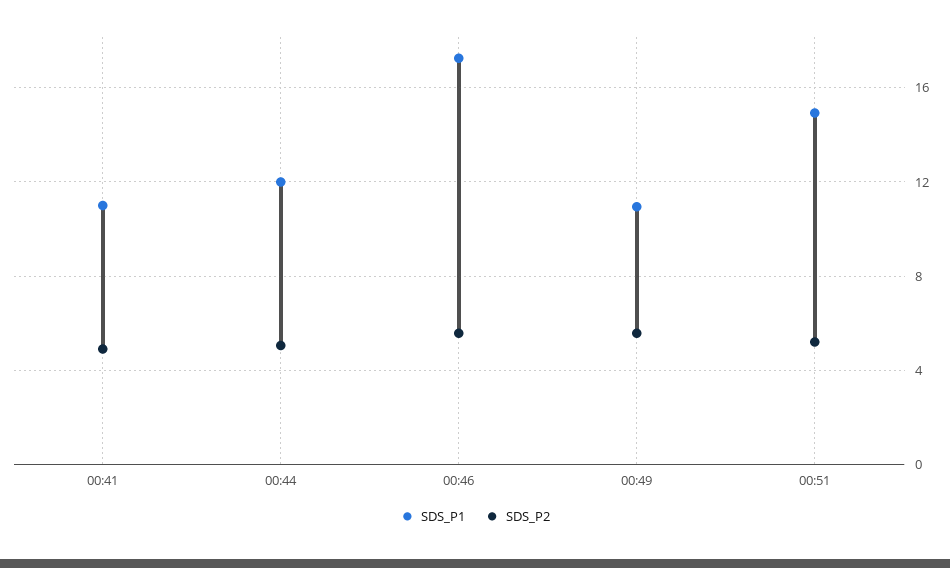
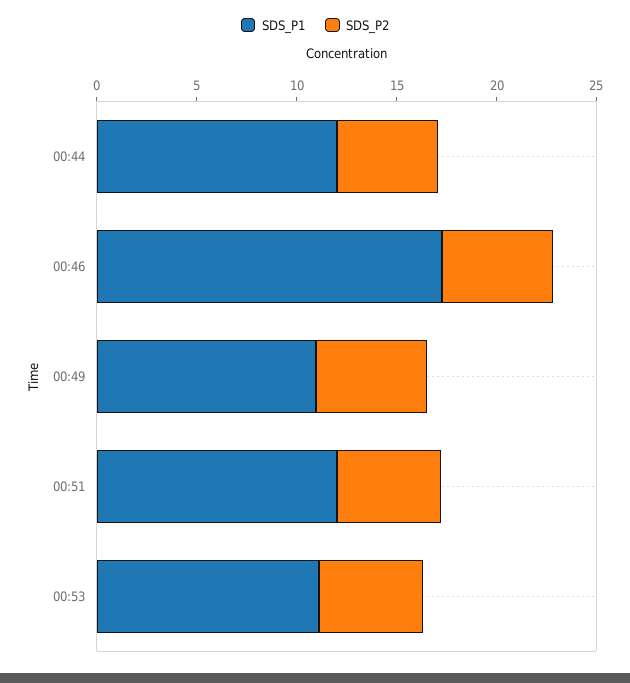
SDS_P1, 00:41: 11 -> none
SDS_P2, 00:41: 5 -> none
SDS_P1, 00:51: 15 -> 12
SDS_P1, 00:53: none -> 11
SDS_P2, 00:53: none -> 5

